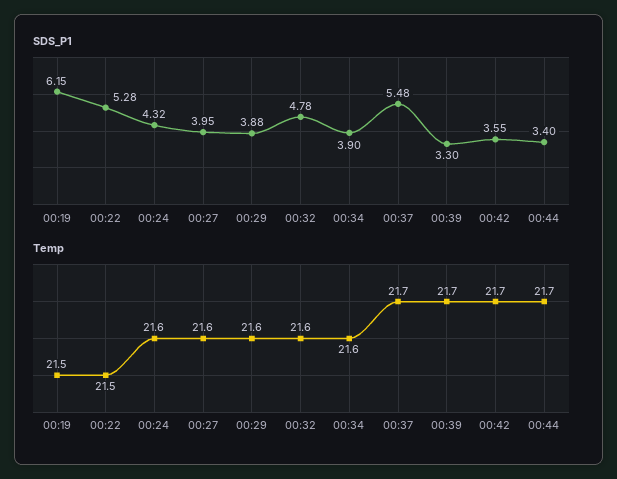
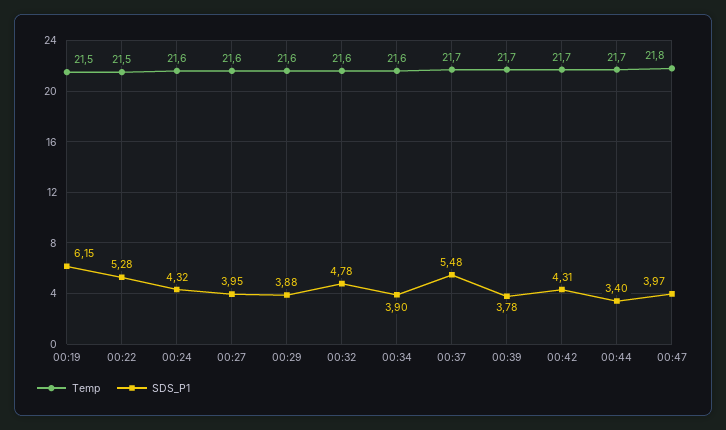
SDS_P1, 00:39: 3.3 -> 3.78
SDS_P1, 00:42: 3.55 -> 4.31
Temp, 00:47: none -> 21.8
SDS_P1, 00:47: none -> 3.97

